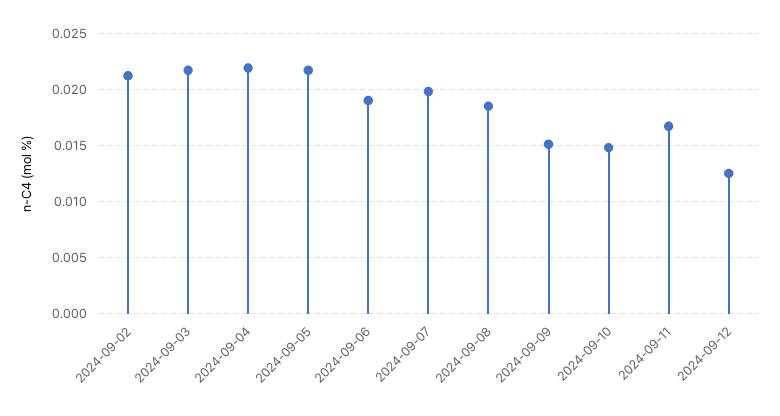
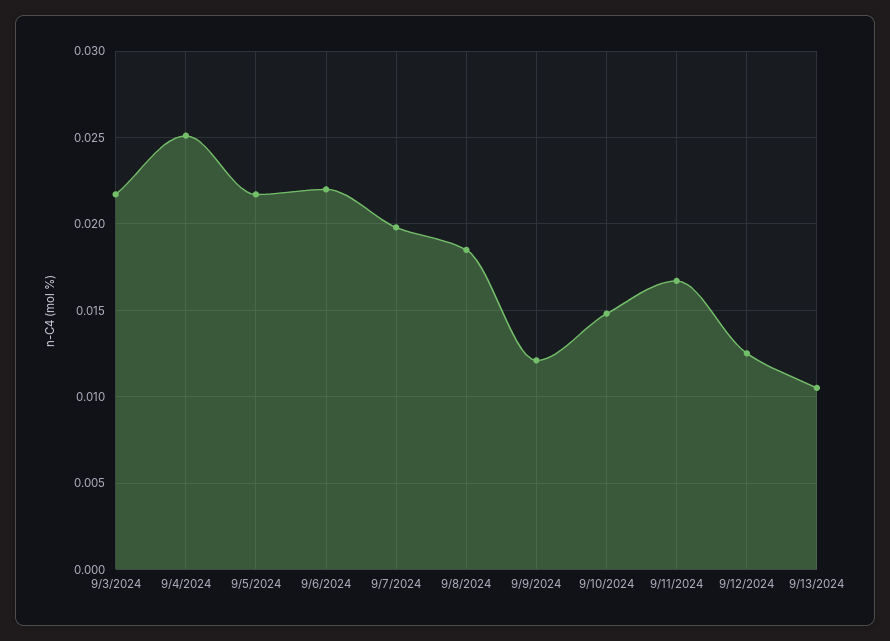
2024-09-02: 0.021 -> none
2024-09-04: 0.022 -> 0.025
2024-09-06: 0.019 -> 0.022
2024-09-09: 0.015 -> 0.012
9/13/2024: none -> 0.0105

